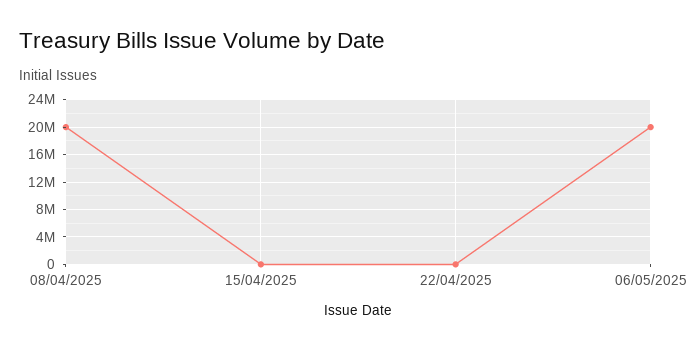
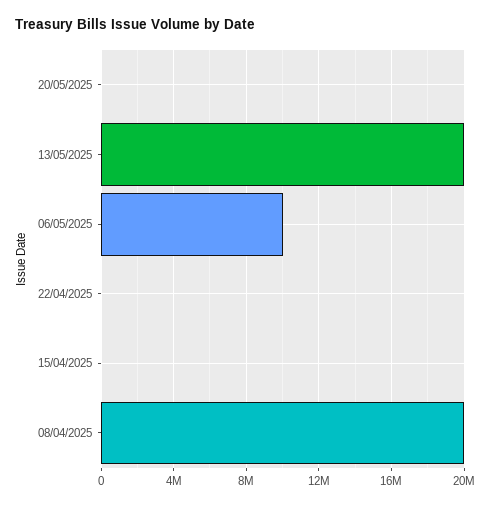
06/05/2025: 20000000 -> 10000000
20/05/2025: none -> 0
13/05/2025: none -> 20000000

